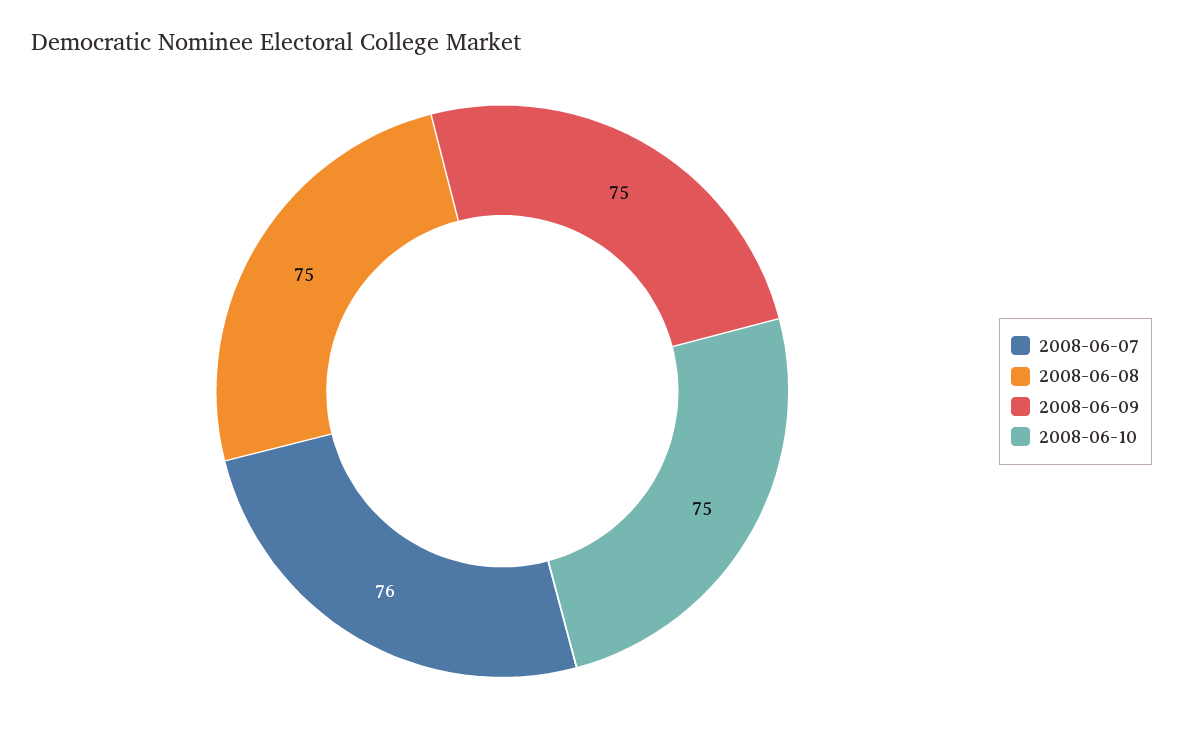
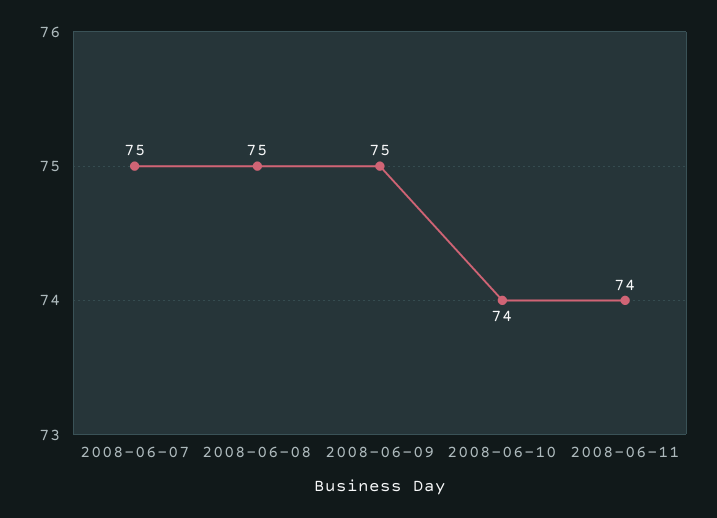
2008-06-07: 76 -> 75
2008-06-10: 75 -> 74
2008-06-11: none -> 74

